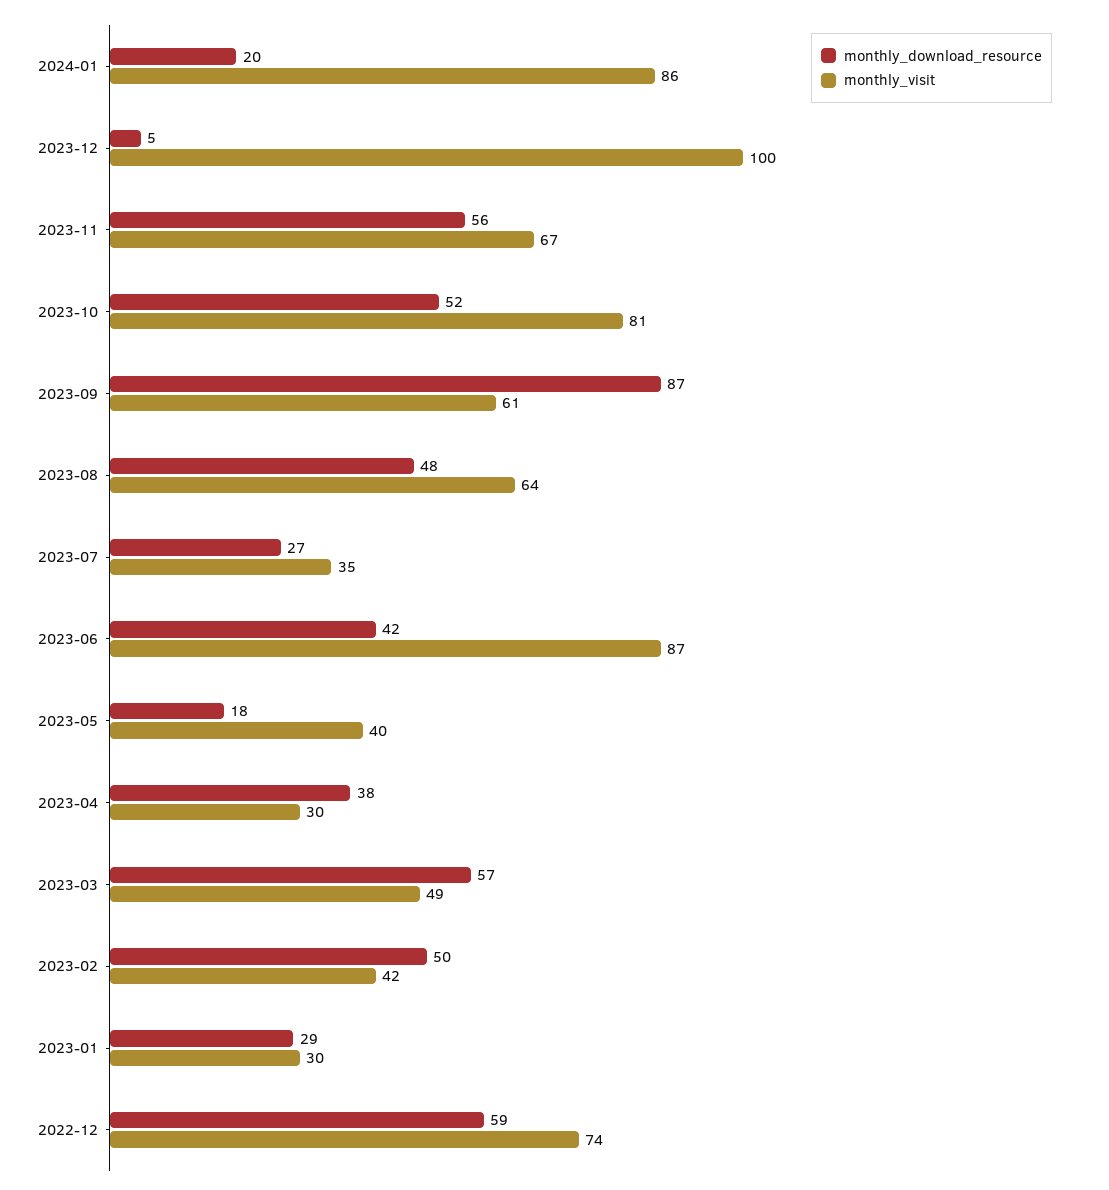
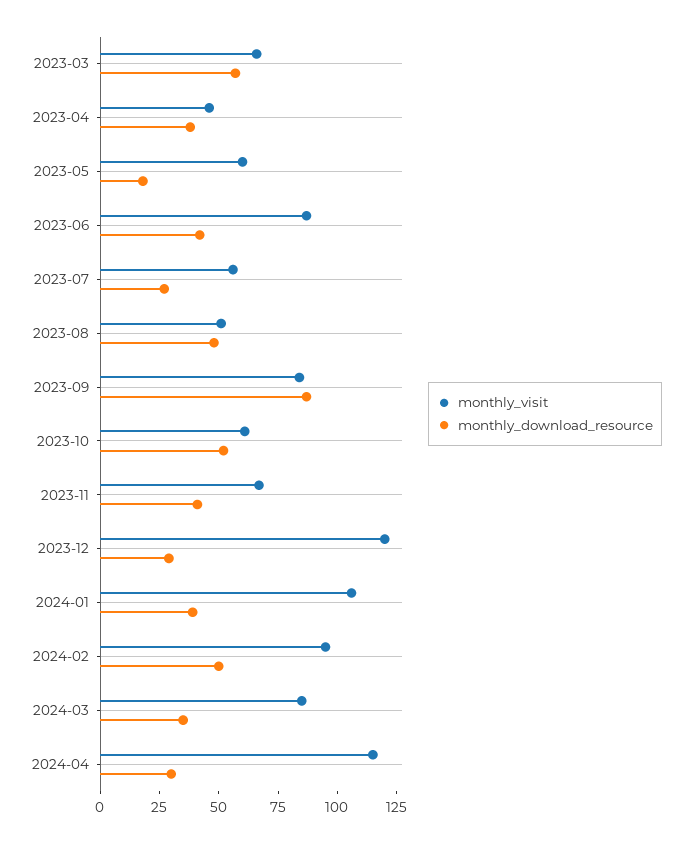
monthly_download_resource, 2024-01: 20 -> 40
monthly_visit, 2024-01: 86 -> 105
monthly_download_resource, 2023-12: 5 -> 30
monthly_visit, 2023-12: 100 -> 120
monthly_download_resource, 2023-11: 56 -> 40
monthly_visit, 2023-10: 81 -> 60
monthly_visit, 2023-09: 61 -> 85
monthly_visit, 2023-08: 64 -> 50
monthly_visit, 2023-07: 35 -> 55
monthly_visit, 2023-05: 40 -> 60
monthly_visit, 2023-04: 30 -> 45
monthly_visit, 2023-03: 49 -> 65
monthly_download_resource, 2023-02: 50 -> none
monthly_visit, 2023-02: 42 -> none
monthly_download_resource, 2023-01: 29 -> none
monthly_visit, 2023-01: 30 -> none
monthly_download_resource, 2022-12: 59 -> none
monthly_visit, 2022-12: 74 -> none
monthly_visit, 2024-02: none -> 95
monthly_download_resource, 2024-02: none -> 50
monthly_visit, 2024-03: none -> 85
monthly_download_resource, 2024-03: none -> 35
monthly_visit, 2024-04: none -> 115
monthly_download_resource, 2024-04: none -> 30

